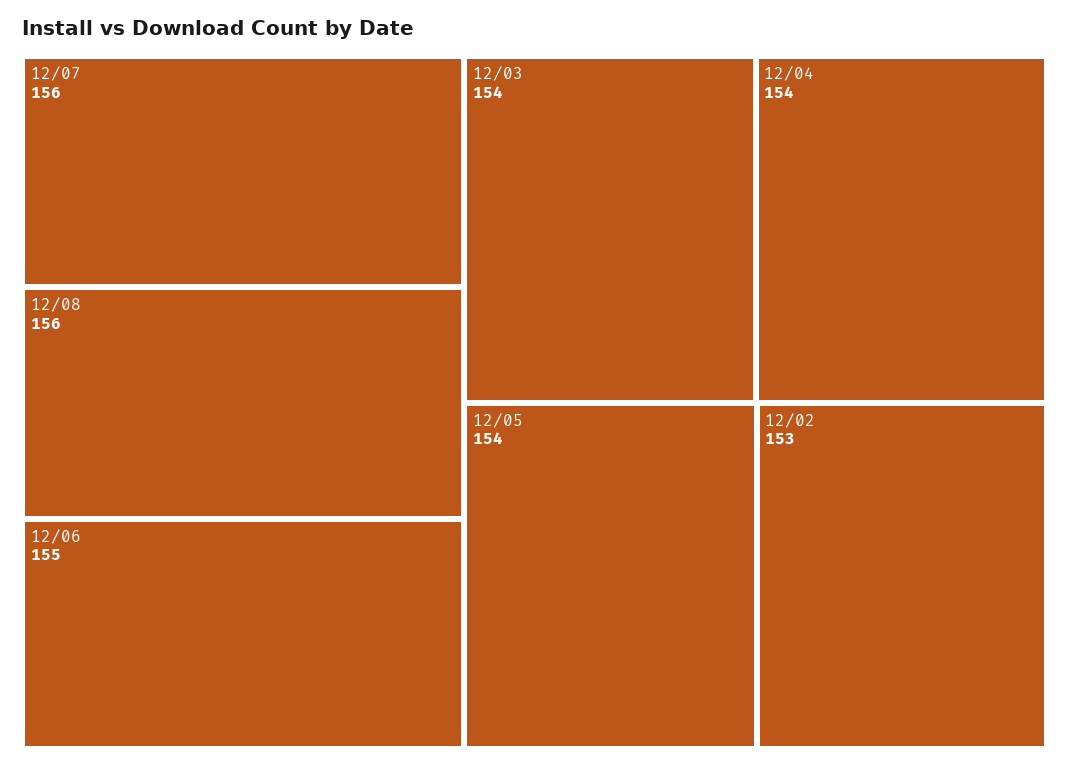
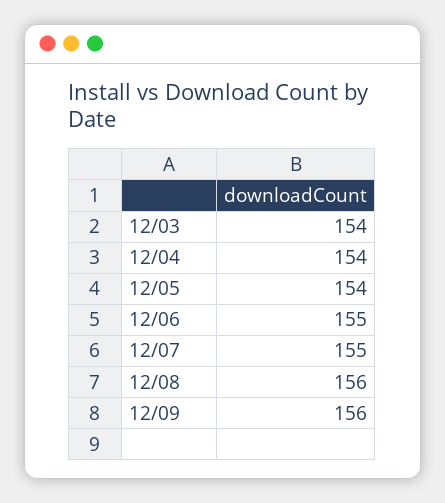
12/07: 156 -> 155
12/02: 153 -> none
12/09: none -> 156

